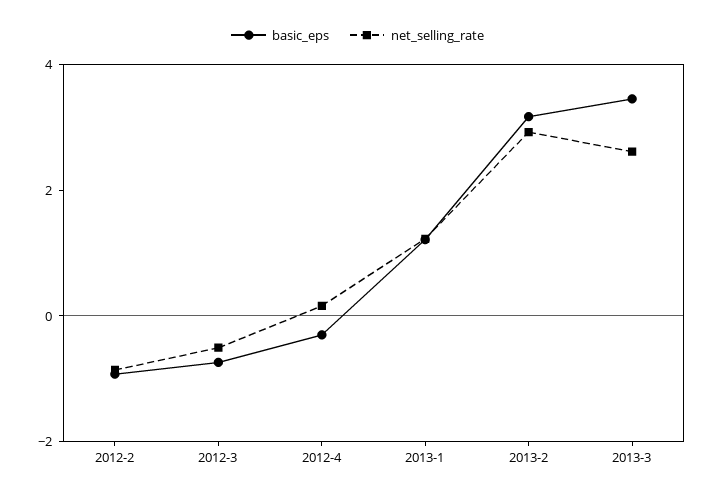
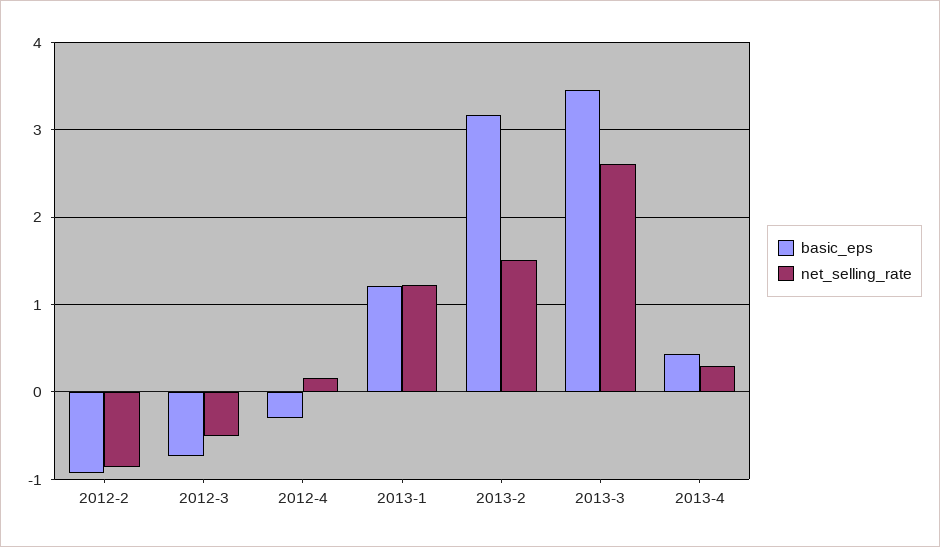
net_selling_rate, 2013-2: 3 -> 1.5
basic_eps, 2013-4: none -> 0.4
net_selling_rate, 2013-4: none -> 0.3

